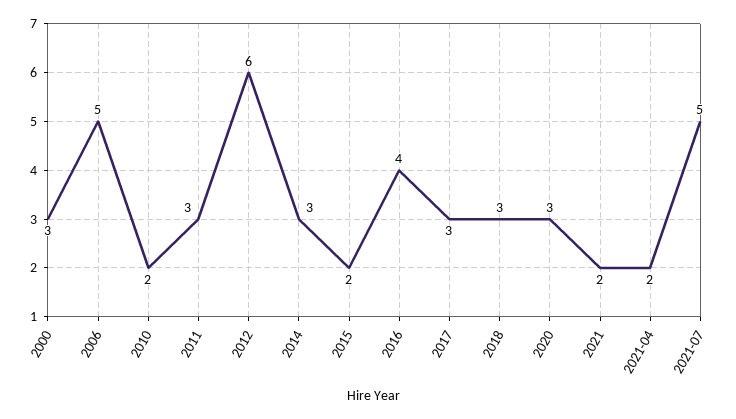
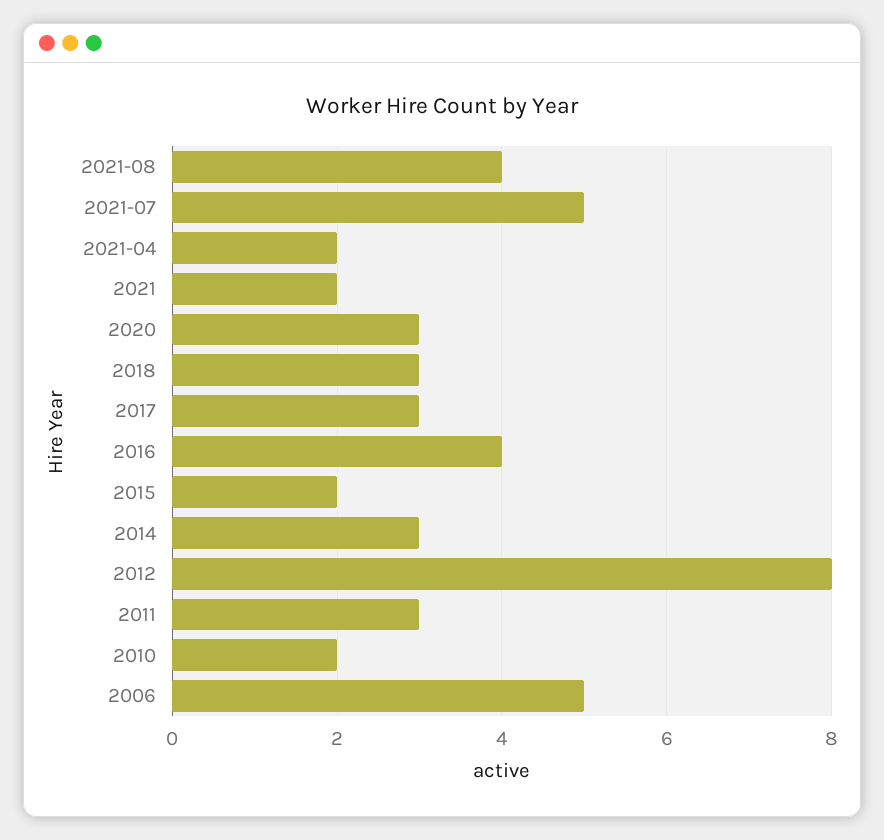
2000: 3 -> none
2012: 6 -> 8
2021-08: none -> 4

